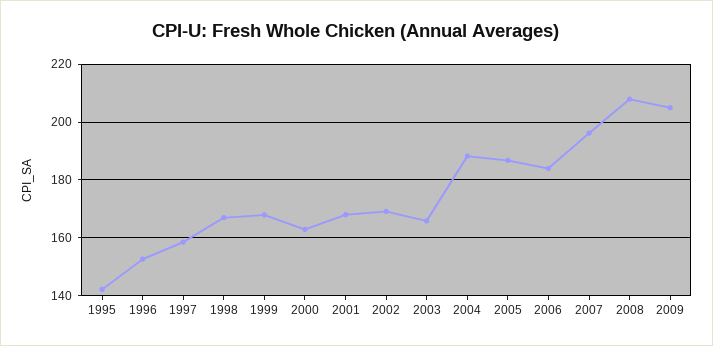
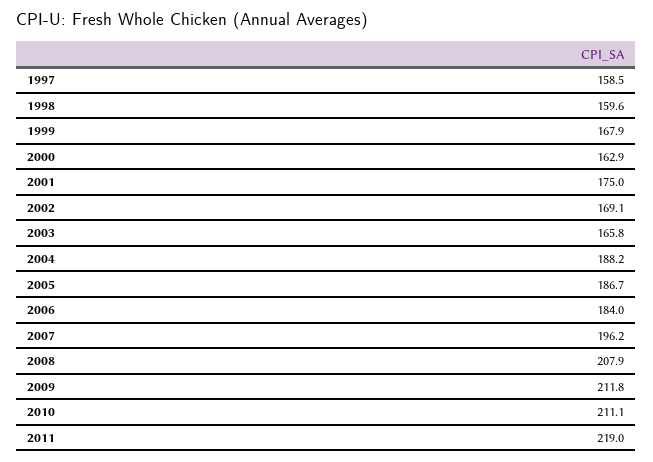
1995: 142.5 -> none
1996: 152.5 -> none
1998: 167.5 -> 159.6
2001: 167.5 -> 175
2009: 205 -> 211.8
2010: none -> 211.1
2011: none -> 219

